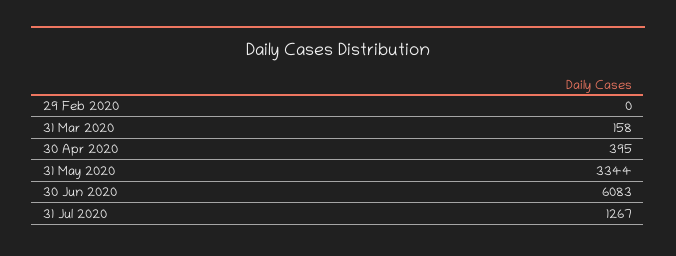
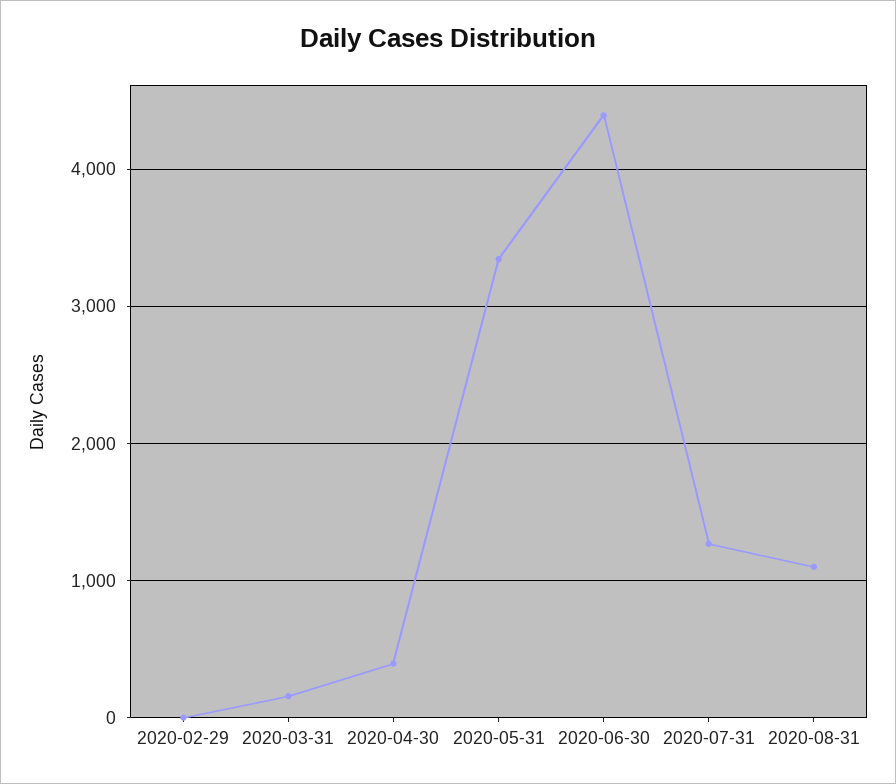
30 Jun 2020: 6083 -> 4400
2020-08-31: none -> 1100

